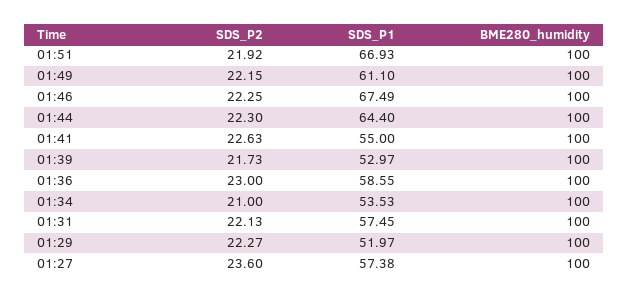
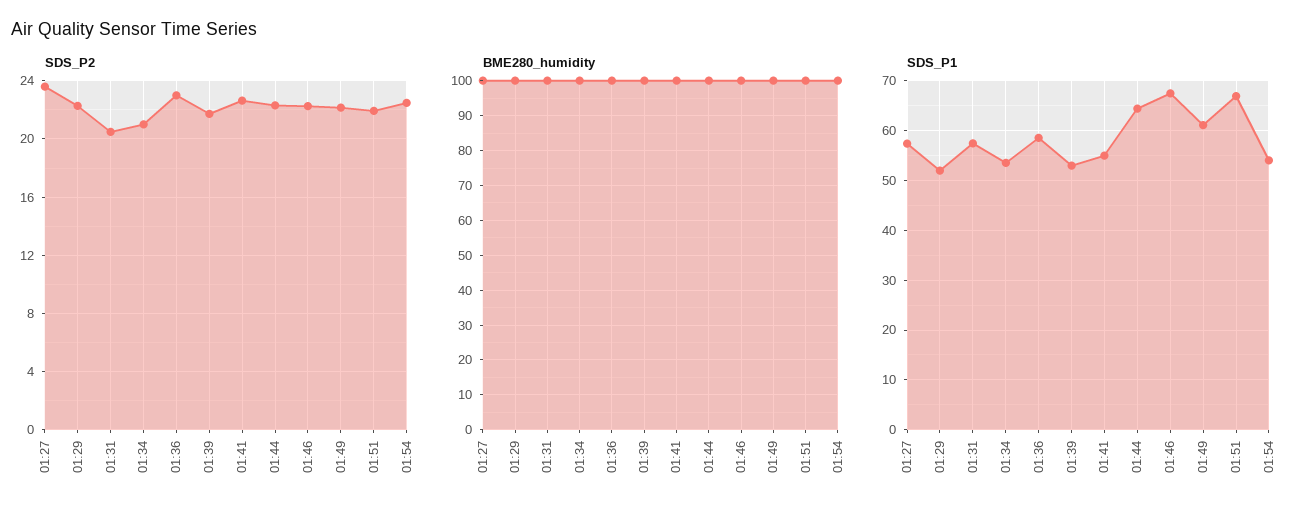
SDS_P2, 01:31: 22.13 -> 20.5
SDS_P2, 01:54: none -> 22.5
BME280_humidity, 01:54: none -> 100
SDS_P1, 01:54: none -> 54

